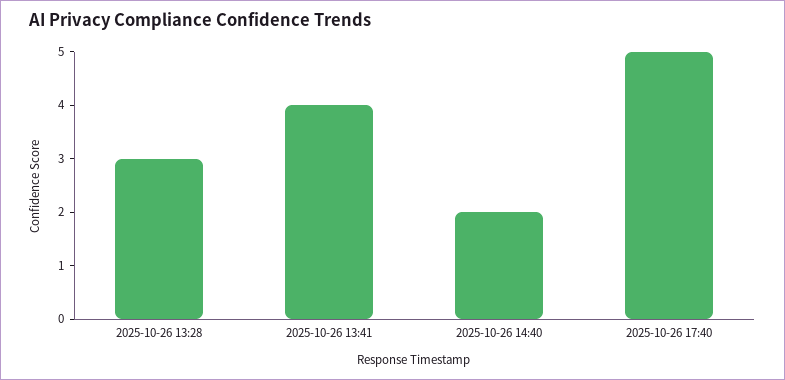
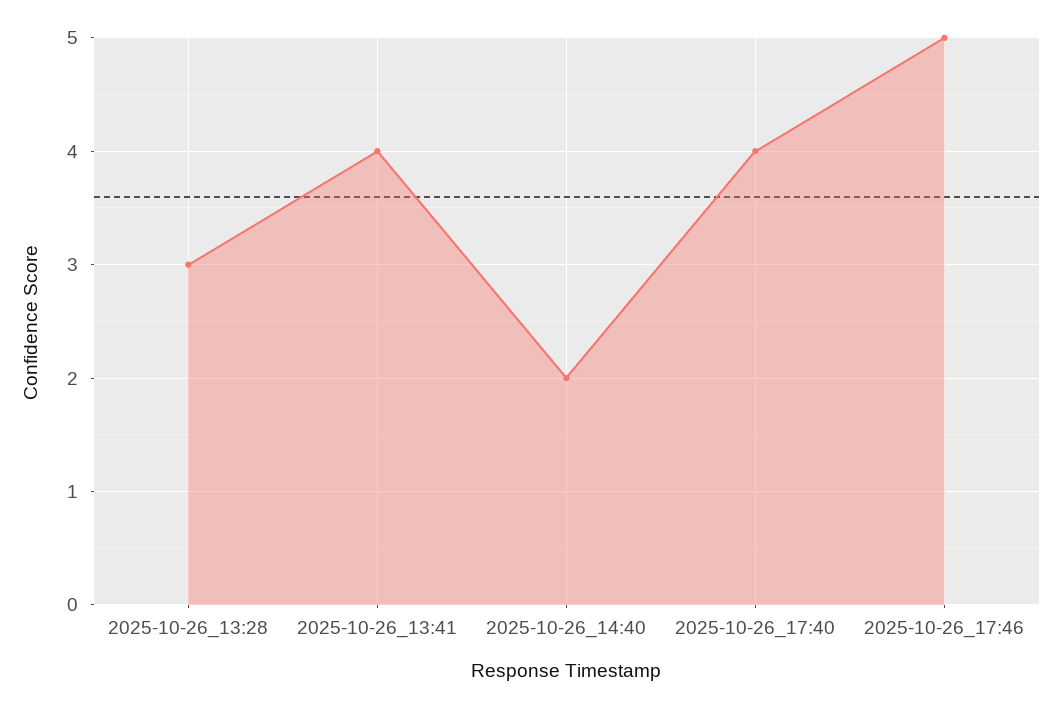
2025-10-26 17:40: 5 -> 4
2025-10-26_17:46: none -> 5

